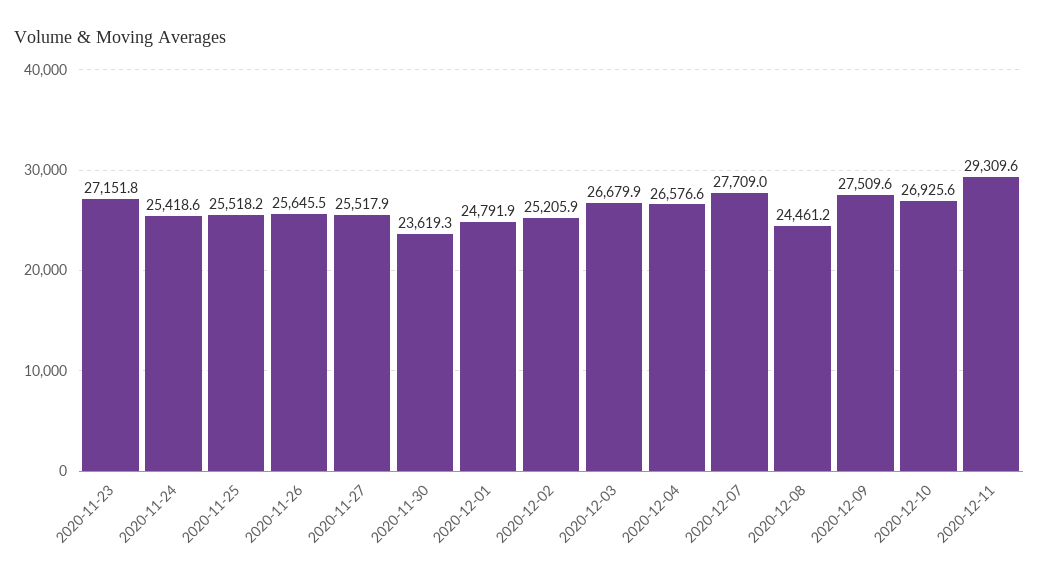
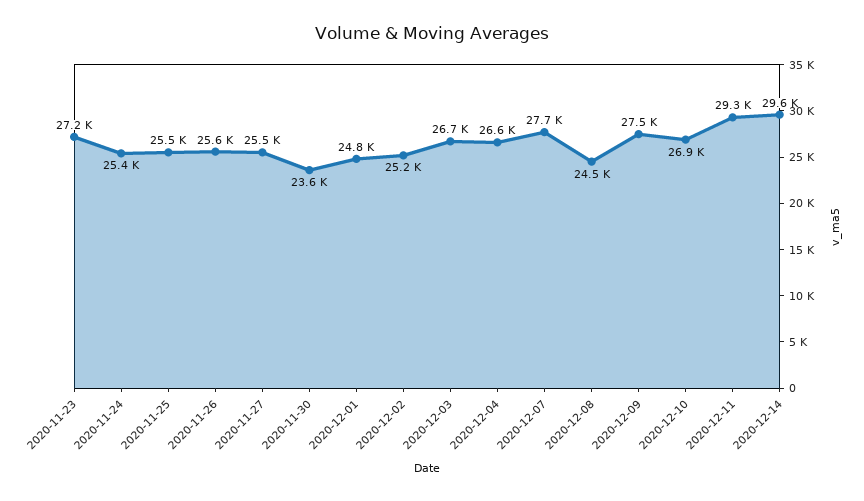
2020-12-14: none -> 29600

